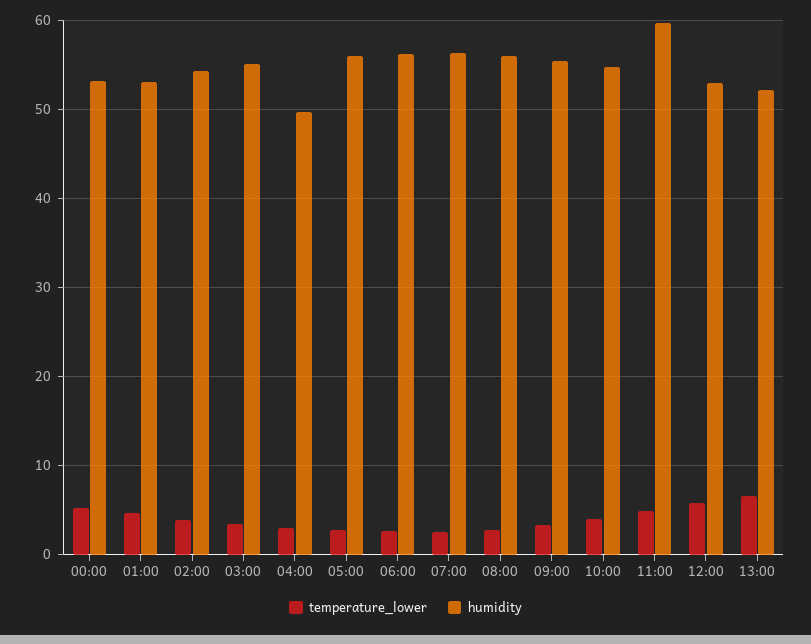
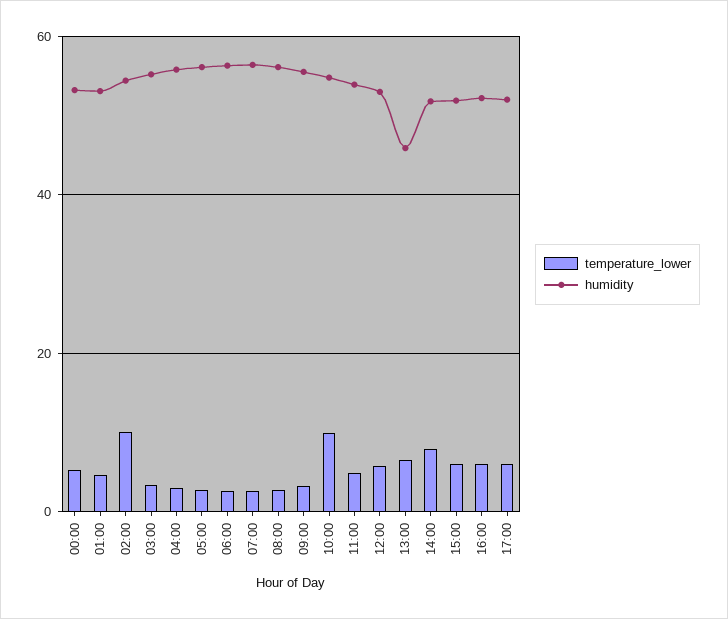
temperature_lower, 02:00: 4 -> 10
humidity, 04:00: 50 -> 56
temperature_lower, 10:00: 4 -> 10
humidity, 11:00: 60 -> 54
humidity, 13:00: 52 -> 46
temperature_lower, 14:00: none -> 8
humidity, 14:00: none -> 52
temperature_lower, 15:00: none -> 6
humidity, 15:00: none -> 52
temperature_lower, 16:00: none -> 6
humidity, 16:00: none -> 52
temperature_lower, 17:00: none -> 6
humidity, 17:00: none -> 52

